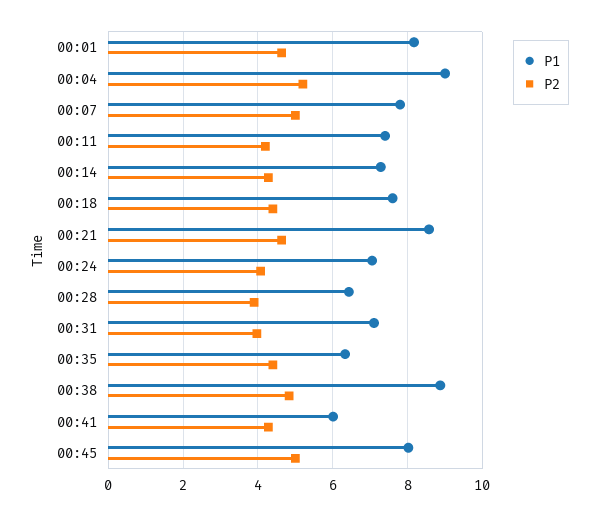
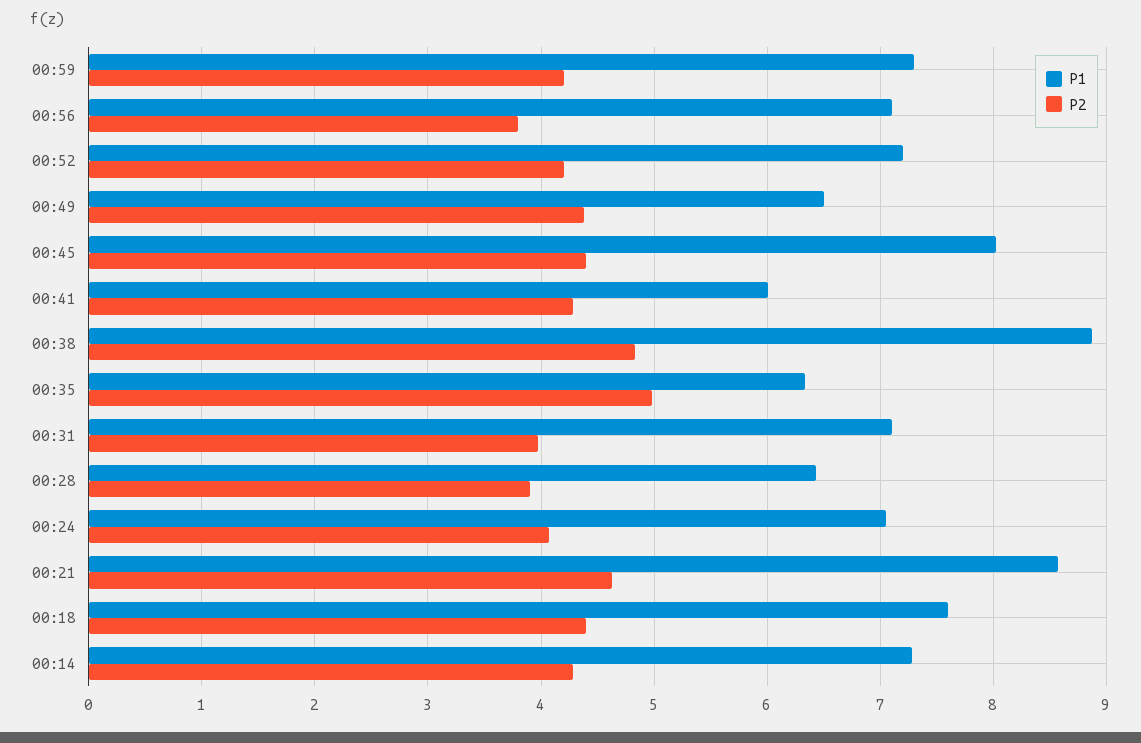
P1, 00:01: 8.2 -> none
P2, 00:01: 4.6 -> none
P1, 00:04: 9 -> none
P2, 00:04: 5.2 -> none
P1, 00:07: 7.8 -> none
P2, 00:07: 5 -> none
P1, 00:11: 7.4 -> none
P2, 00:11: 4.2 -> none
P2, 00:35: 4.4 -> 5
P2, 00:45: 5 -> 4.4
P1, 00:59: none -> 7.3
P2, 00:59: none -> 4.2
P1, 00:56: none -> 7.1
P2, 00:56: none -> 3.8
P1, 00:52: none -> 7.2
P2, 00:52: none -> 4.2
P1, 00:49: none -> 6.5
P2, 00:49: none -> 4.4

